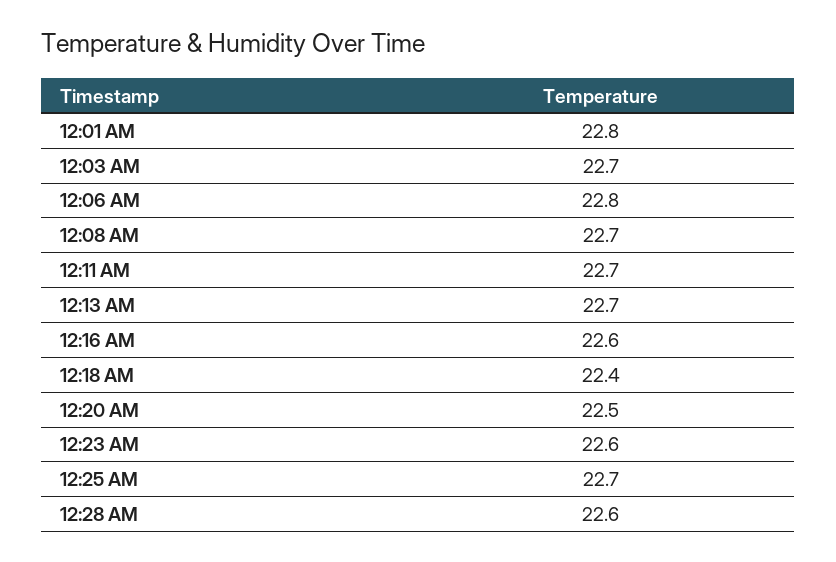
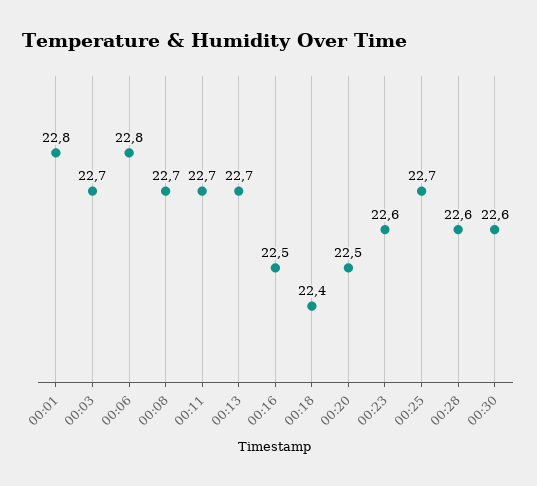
12:16 AM: 22.6 -> 22.5
00:30: none -> 22.6

